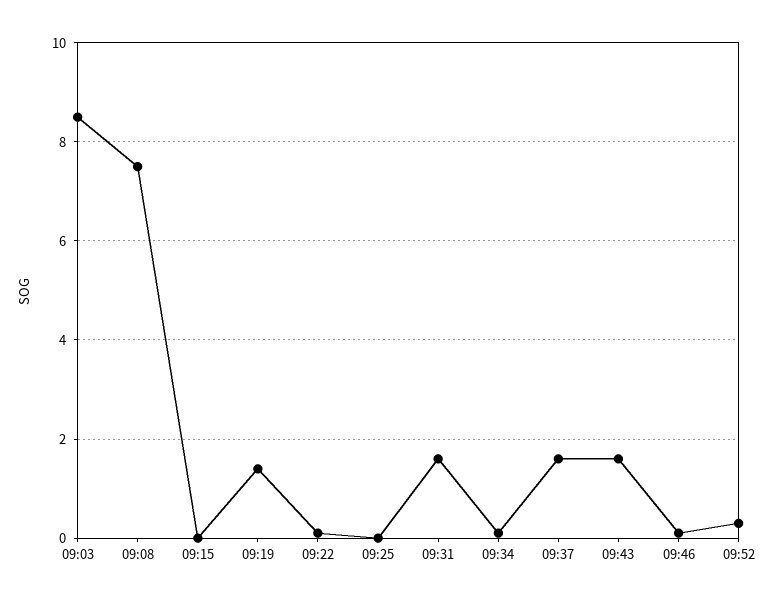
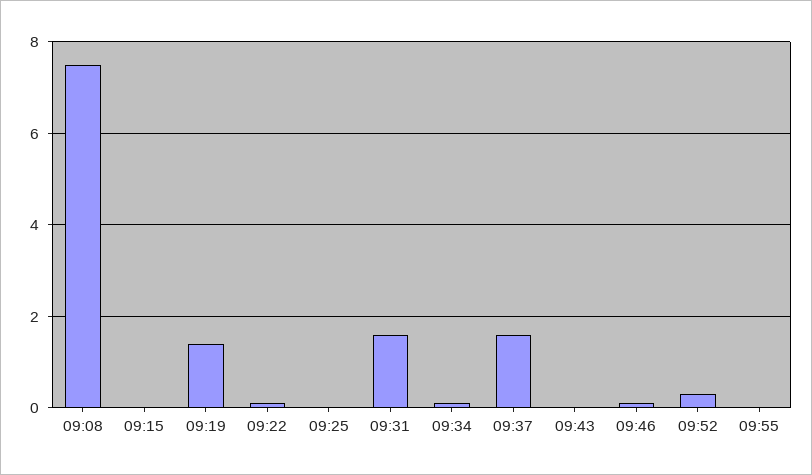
09:03: 8.5 -> none
09:43: 1.5 -> 0
09:55: none -> 0

